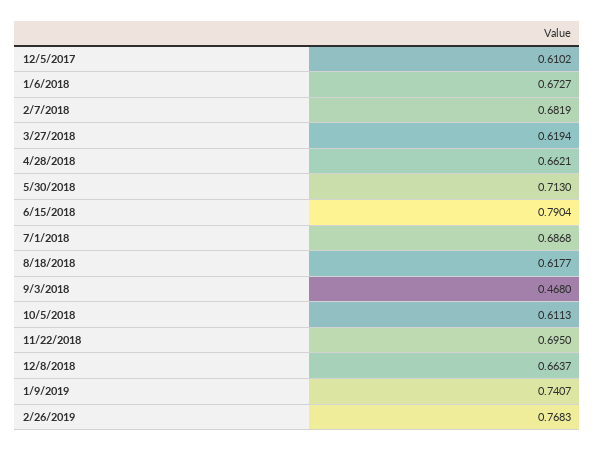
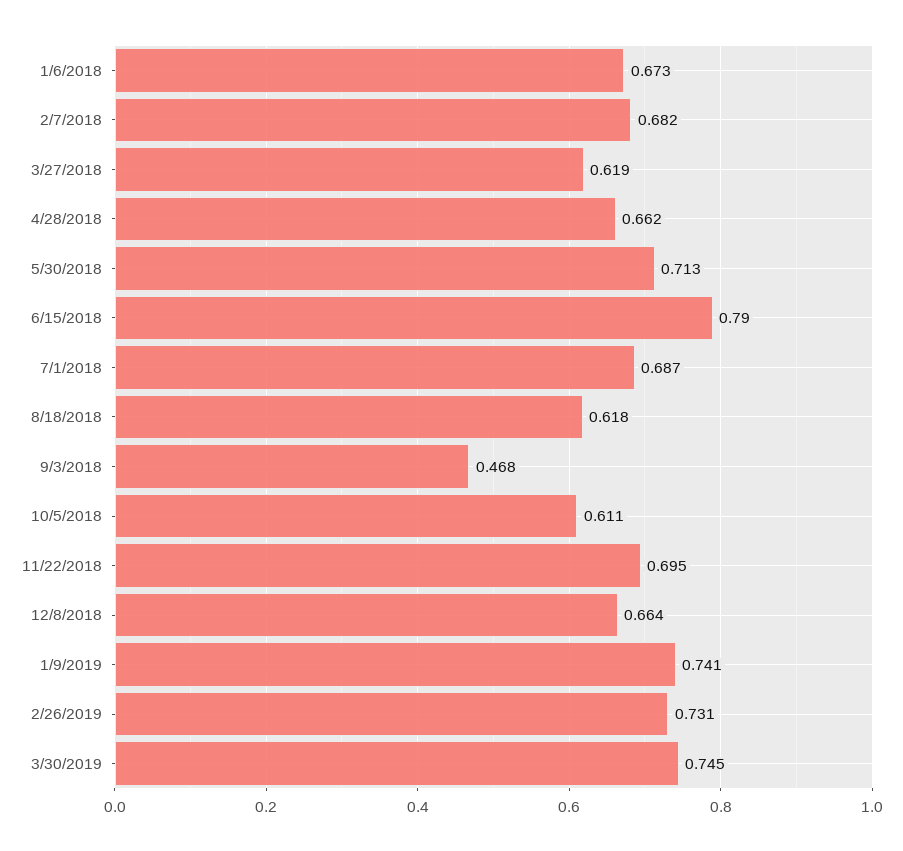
12/5/2017: 0.6102 -> none
2/26/2019: 0.7683 -> 0.731
3/30/2019: none -> 0.745

